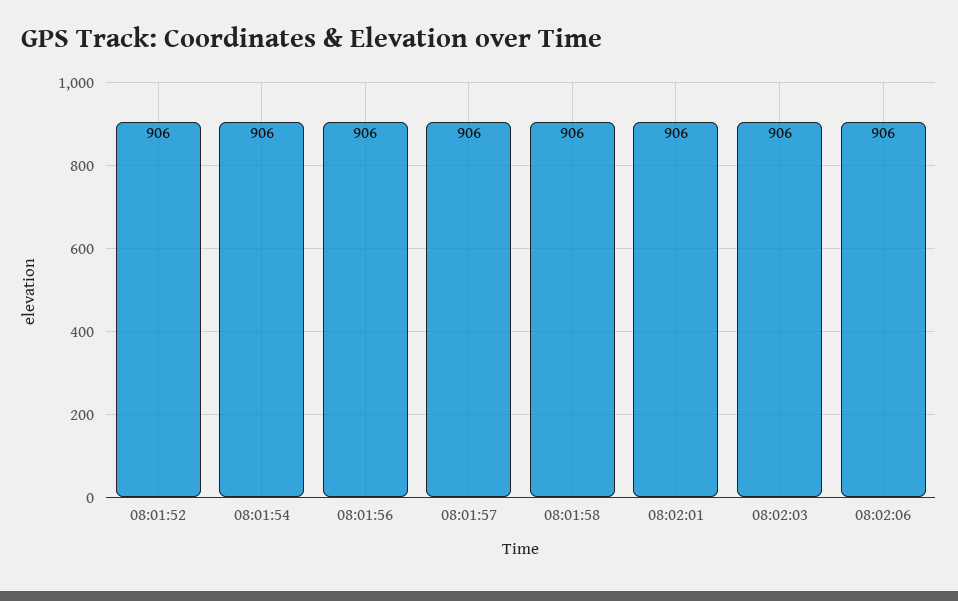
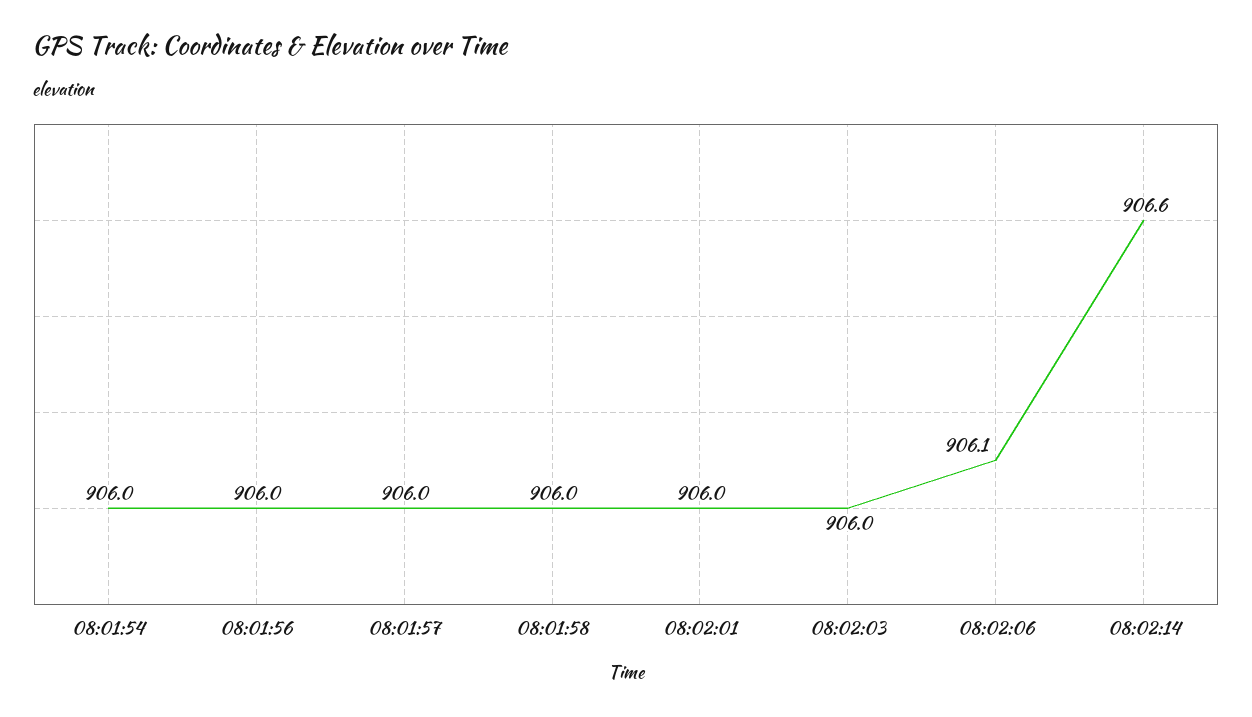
08:01:52: 906 -> none
08:02:06: 906 -> 906.1
08:02:14: none -> 906.6

